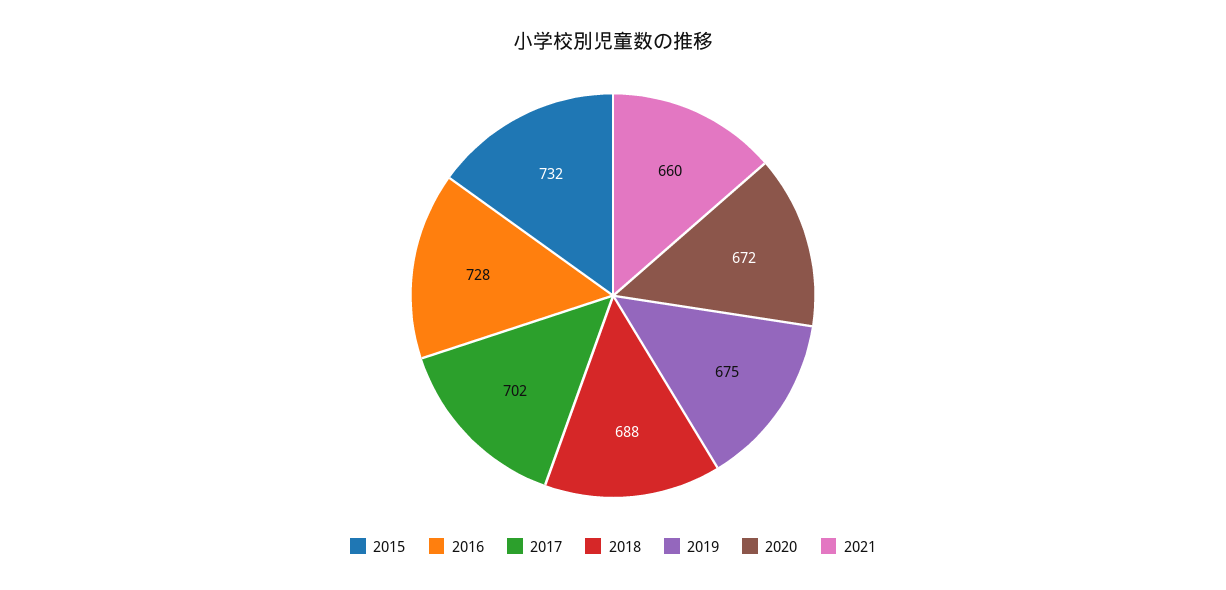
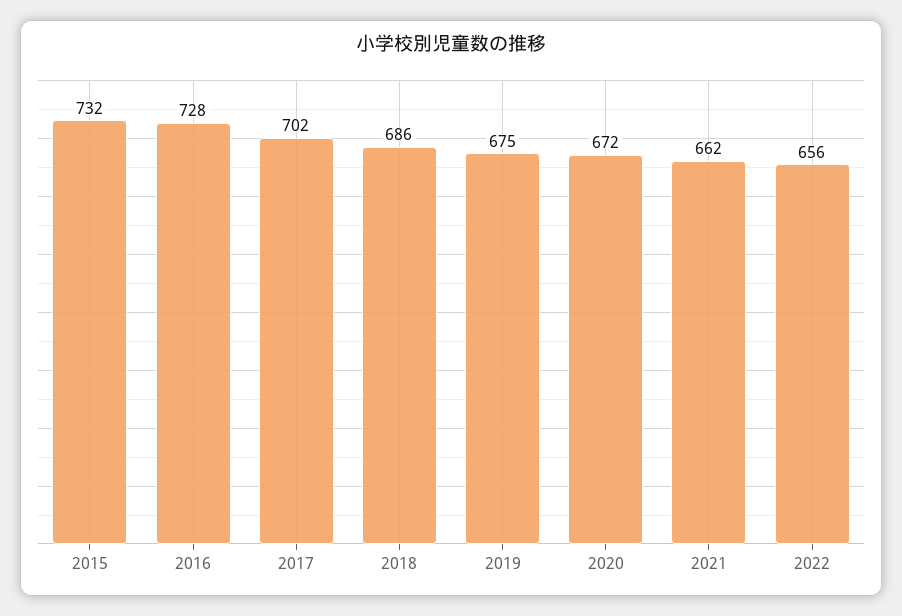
2018: 688 -> 686
2021: 660 -> 662
2022: none -> 656

